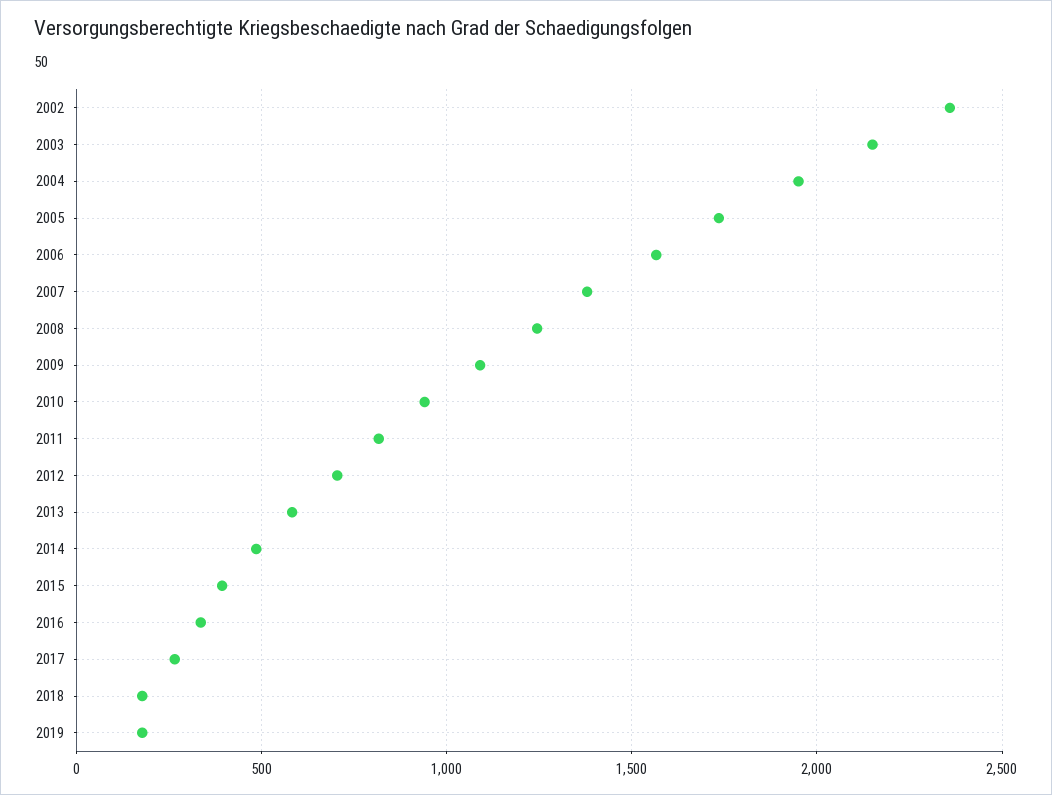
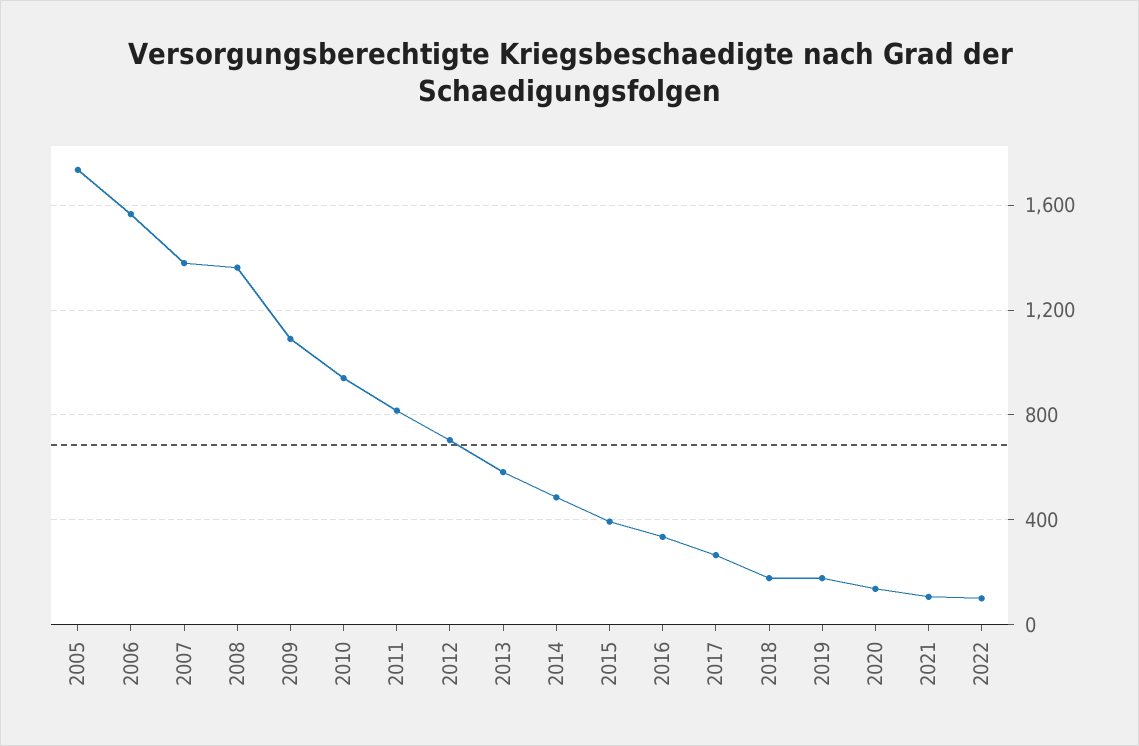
2002: 2350 -> none
2003: 2150 -> none
2004: 1950 -> none
2008: 1250 -> 1350
2020: none -> 150
2021: none -> 100
2022: none -> 100

